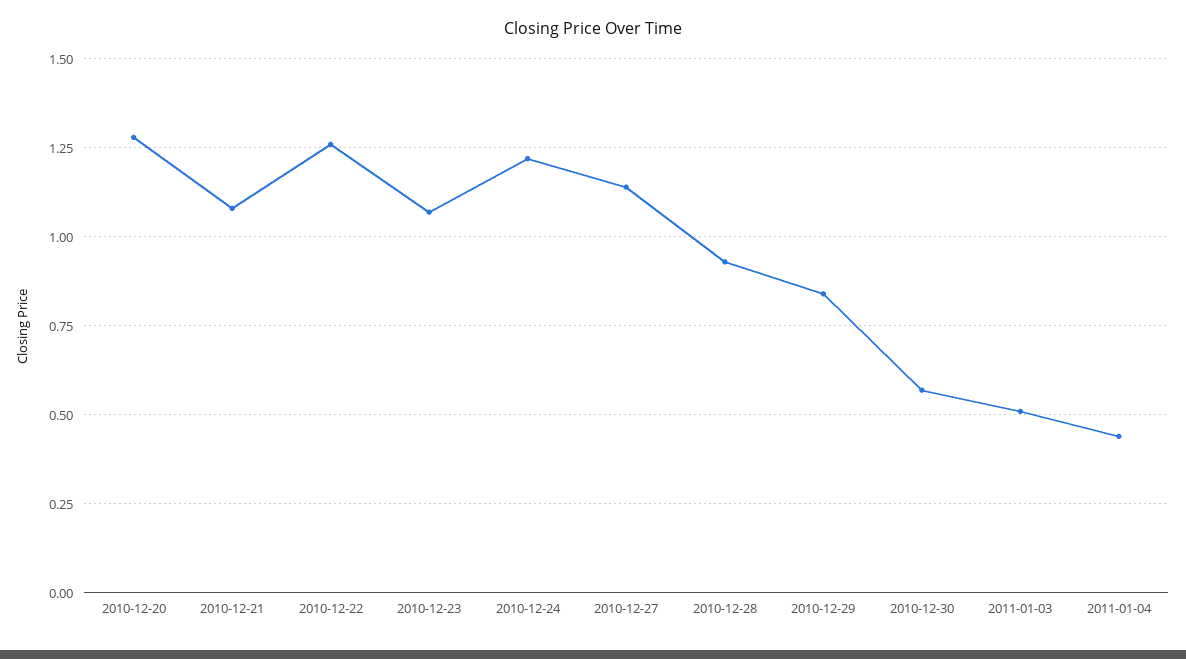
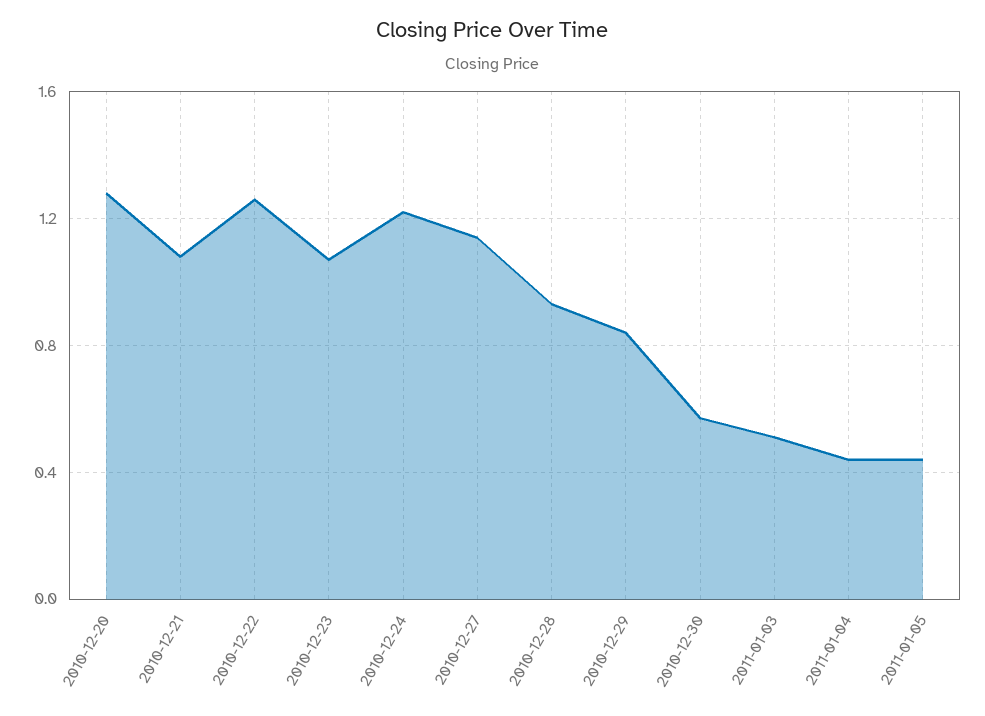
2011-01-05: none -> 0.45

